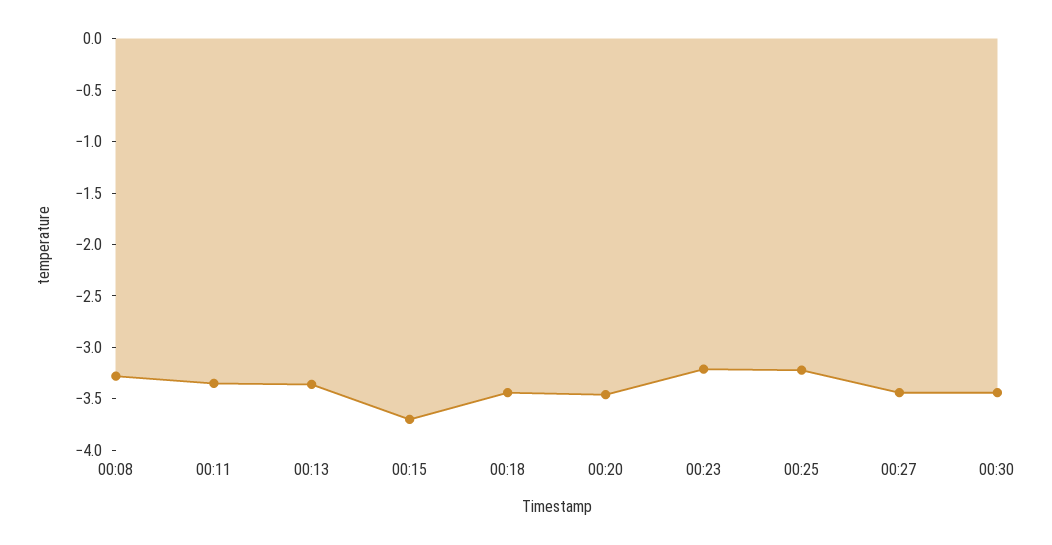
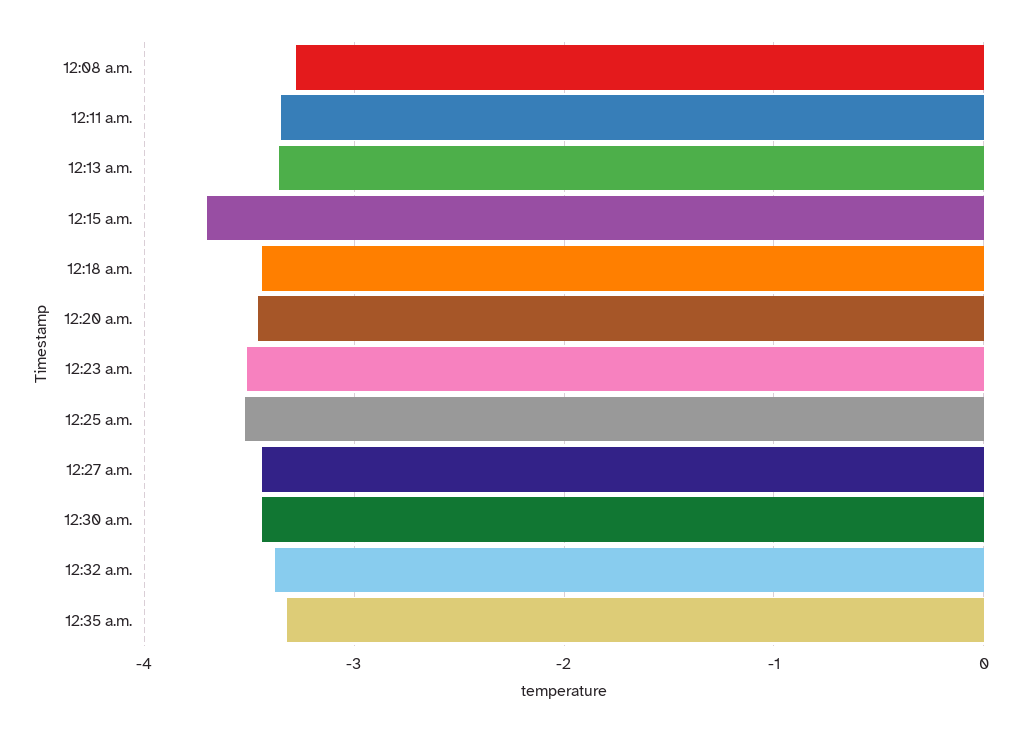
00:23: -3.2 -> -3.5
00:25: -3.2 -> -3.5
12:32 a.m.: none -> -3.4
12:35 a.m.: none -> -3.3

